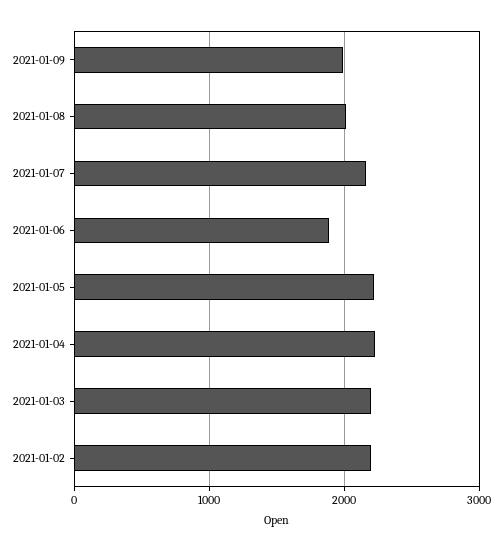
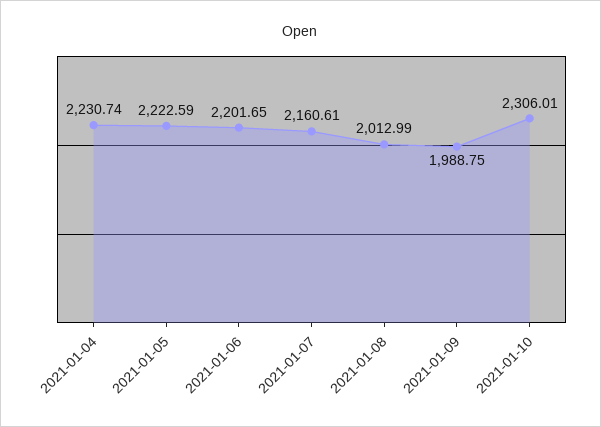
2021-01-06: 1900 -> 2201.65
2021-01-03: 2200 -> none
2021-01-02: 2200 -> none
2021-01-10: none -> 2306.01

